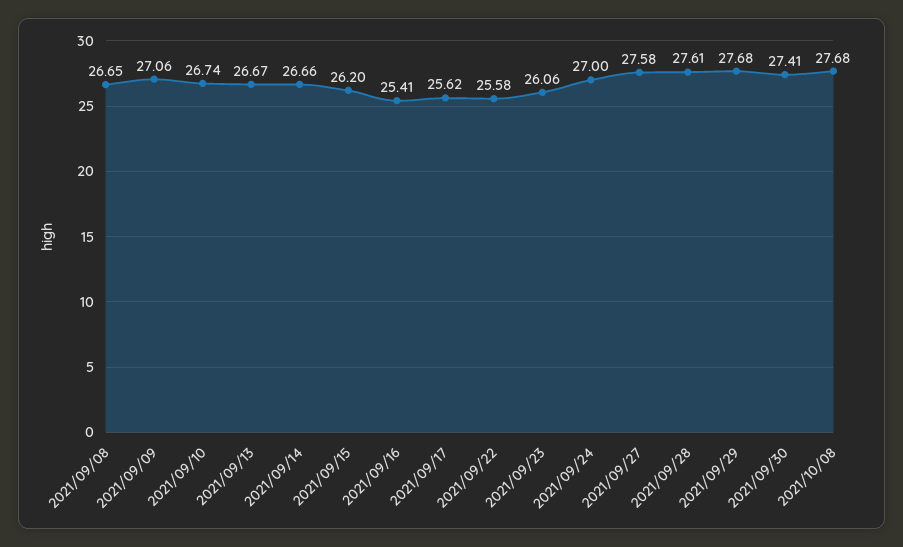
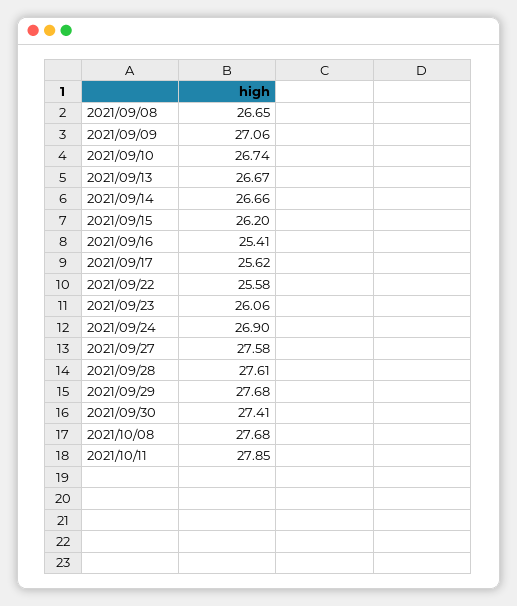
2021/09/24: 27 -> 26.9
2021/10/11: none -> 27.85

